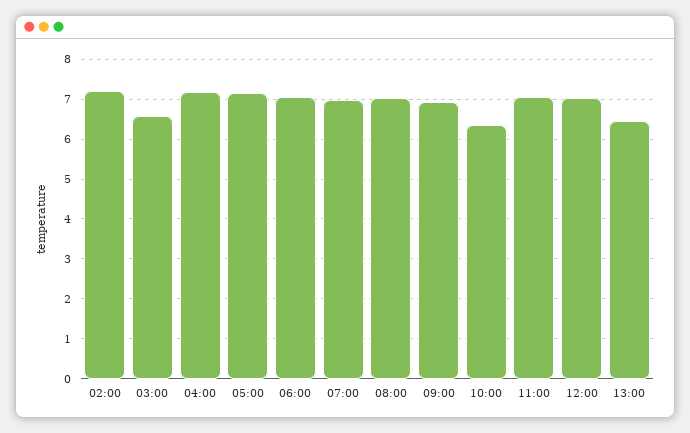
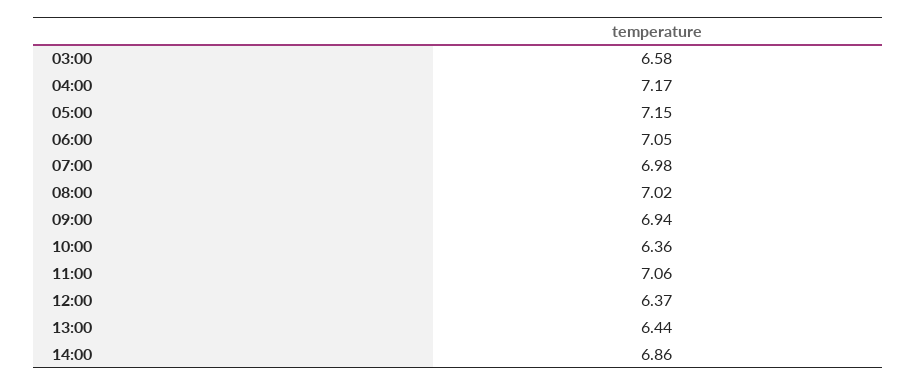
02:00: 7.2 -> none
12:00: 7 -> 6.37
14:00: none -> 6.86

